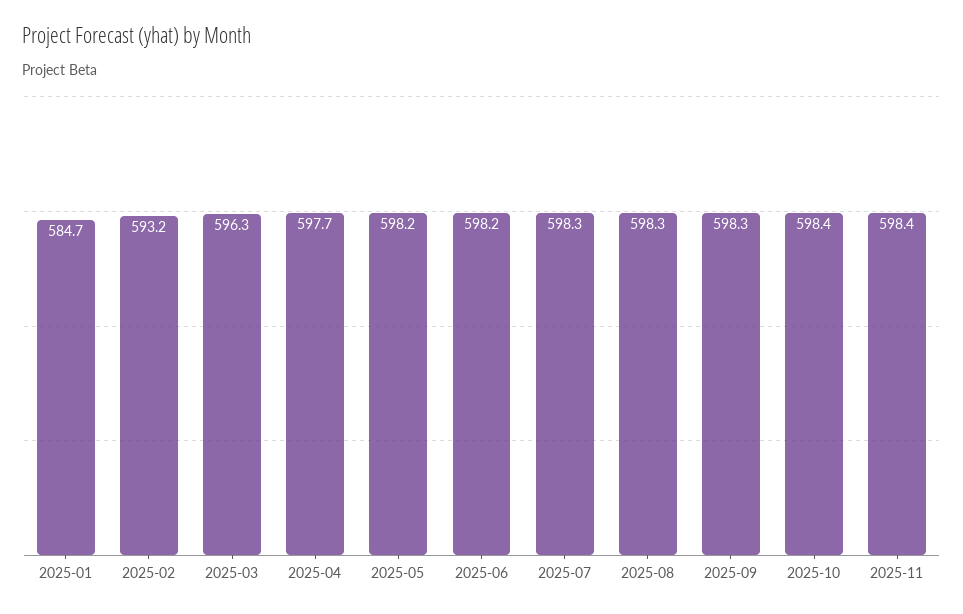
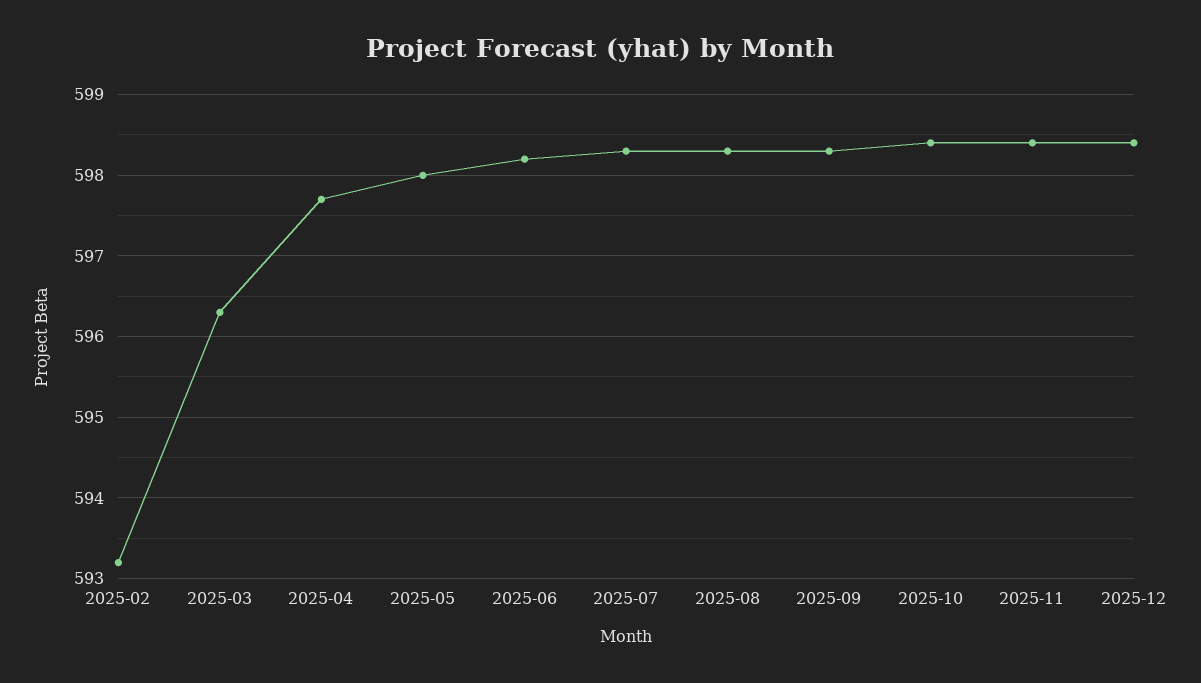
2025-01: 584.7 -> none
2025-05: 598.2 -> 598
2025-12: none -> 598.4

